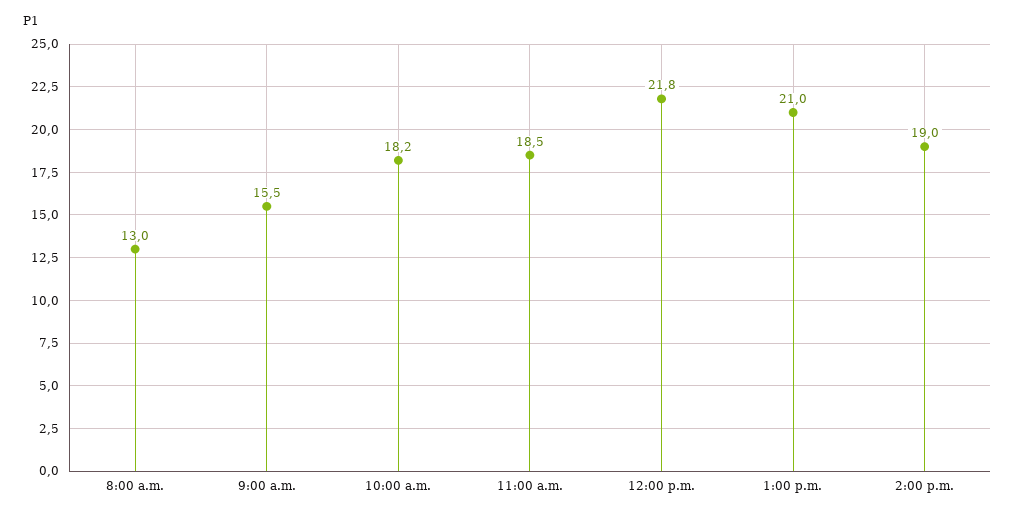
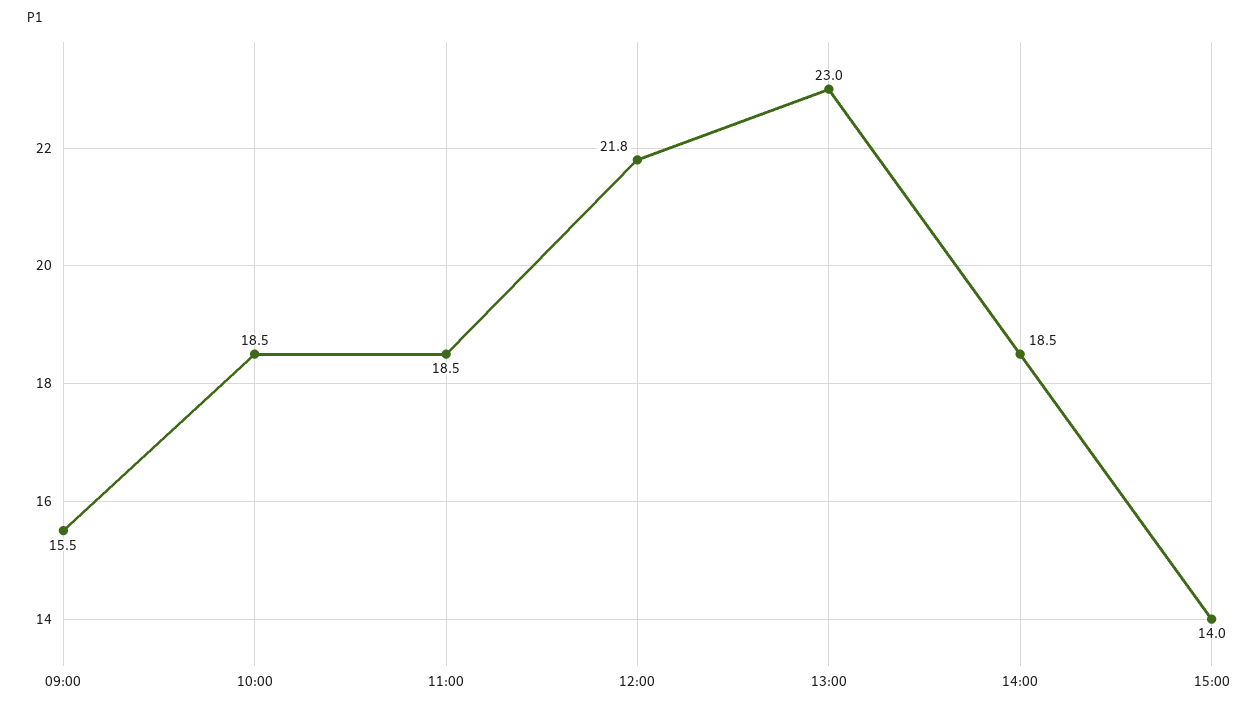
8:00 a.m.: 13 -> none
10:00 a.m.: 18.2 -> 18.5
1:00 p.m.: 21 -> 23
2:00 p.m.: 19 -> 18.5
15:00: none -> 14

